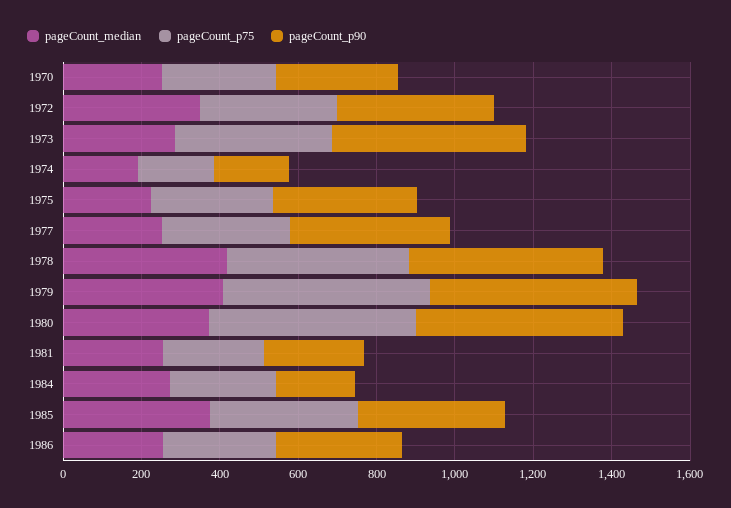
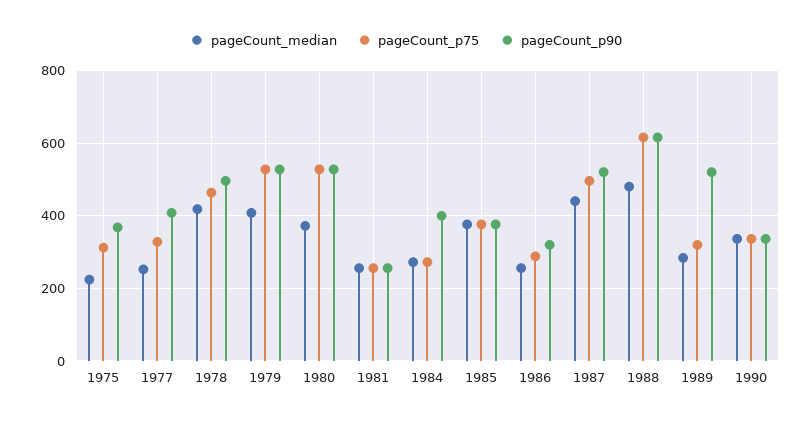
pageCount_median, 1970: 250 -> none
pageCount_p75, 1970: 300 -> none
pageCount_p90, 1970: 300 -> none
pageCount_median, 1972: 350 -> none
pageCount_p75, 1972: 350 -> none
pageCount_p90, 1972: 400 -> none
pageCount_median, 1973: 300 -> none
pageCount_p75, 1973: 400 -> none
pageCount_p90, 1973: 500 -> none
pageCount_median, 1974: 200 -> none
pageCount_p75, 1974: 200 -> none
pageCount_p90, 1974: 200 -> none
pageCount_p90, 1984: 200 -> 400
pageCount_median, 1987: none -> 440
pageCount_p75, 1987: none -> 500
pageCount_p90, 1987: none -> 520
pageCount_median, 1988: none -> 480
pageCount_p75, 1988: none -> 620
pageCount_p90, 1988: none -> 620
pageCount_median, 1989: none -> 280
pageCount_p75, 1989: none -> 320
pageCount_p90, 1989: none -> 520
pageCount_median, 1990: none -> 340
pageCount_p75, 1990: none -> 340
pageCount_p90, 1990: none -> 340

